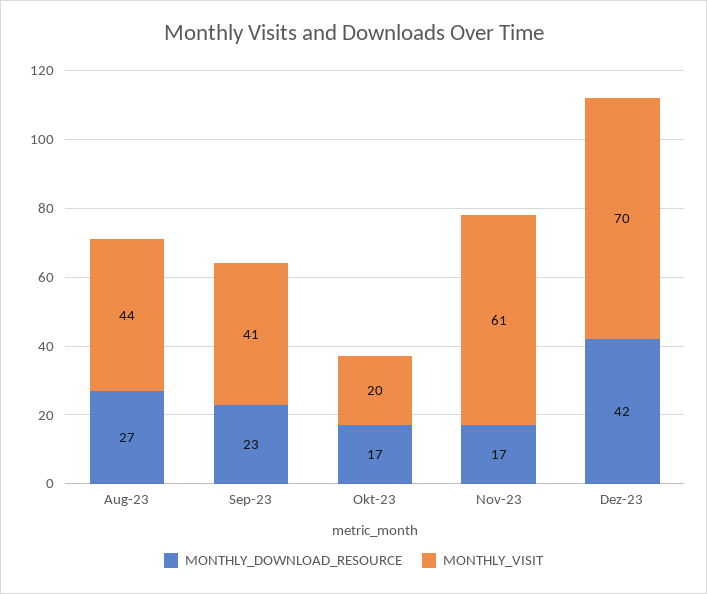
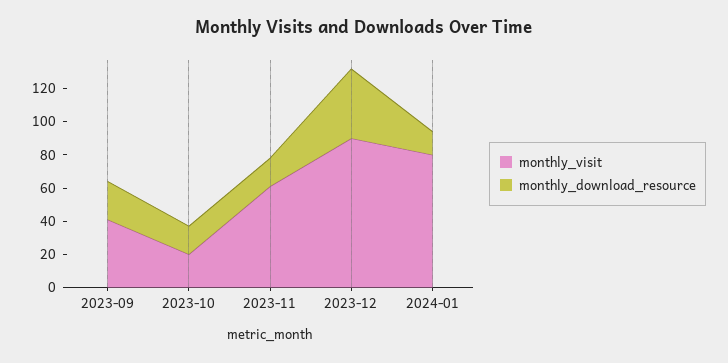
MONTHLY_DOWNLOAD_RESOURCE, Aug-23: 27 -> none
MONTHLY_VISIT, Aug-23: 44 -> none
MONTHLY_VISIT, Dez-23: 70 -> 90
MONTHLY_VISIT, 2024-01: none -> 80
MONTHLY_DOWNLOAD_RESOURCE, 2024-01: none -> 15

